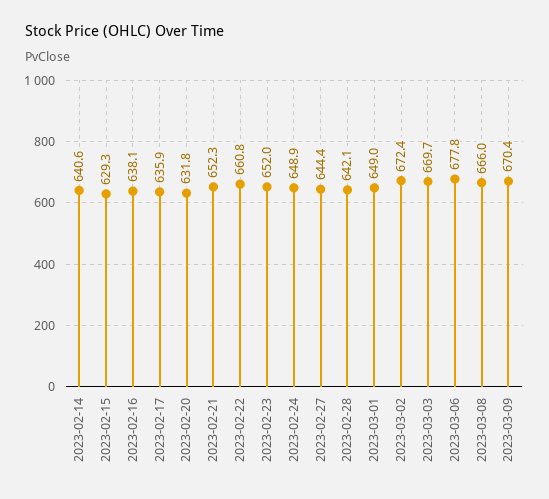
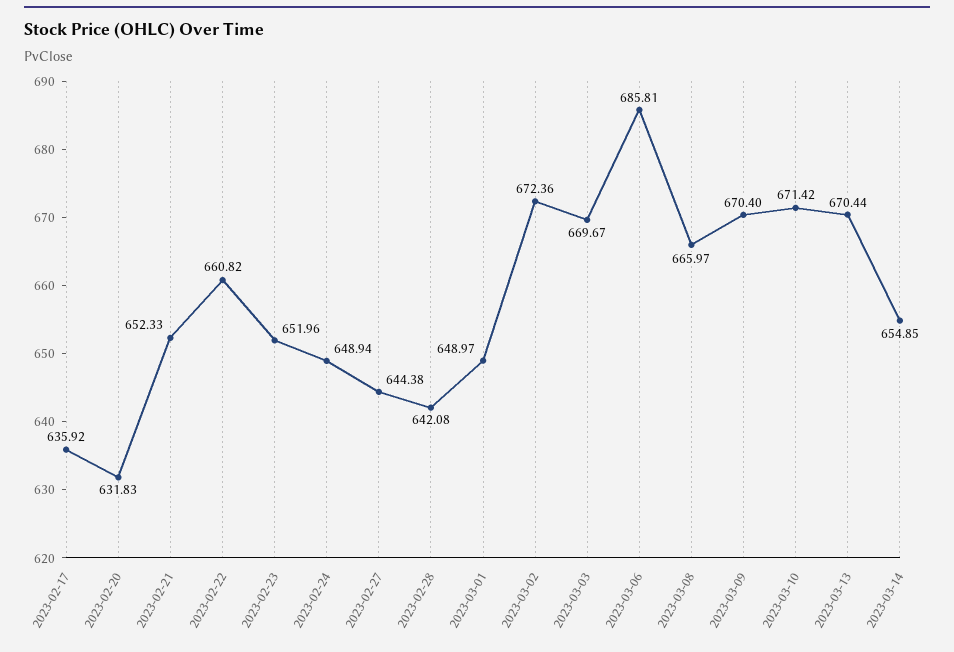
2023-02-14: 640.6 -> none
2023-02-15: 629.3 -> none
2023-02-16: 638.1 -> none
2023-03-06: 677.8 -> 685.81
2023-03-10: none -> 671.42
2023-03-13: none -> 670.44
2023-03-14: none -> 654.85

